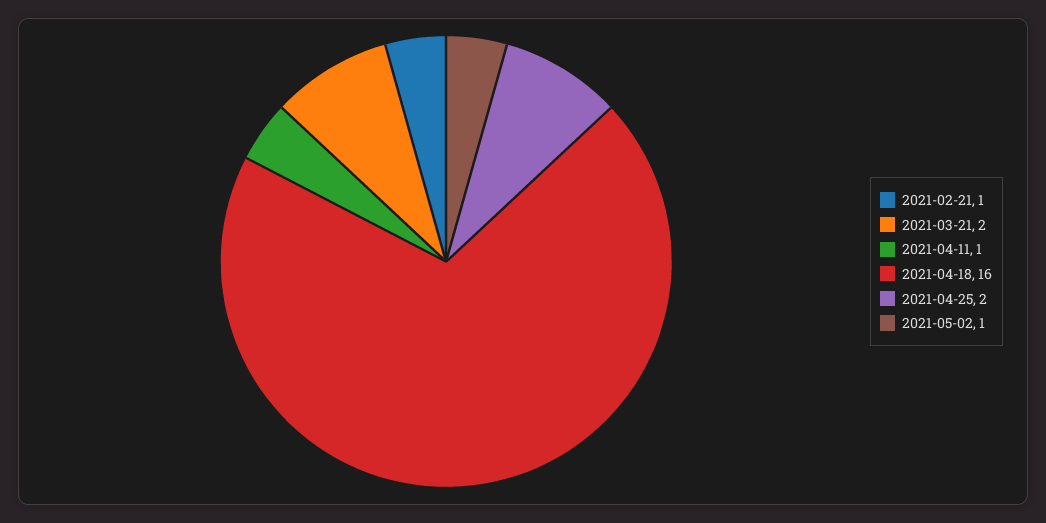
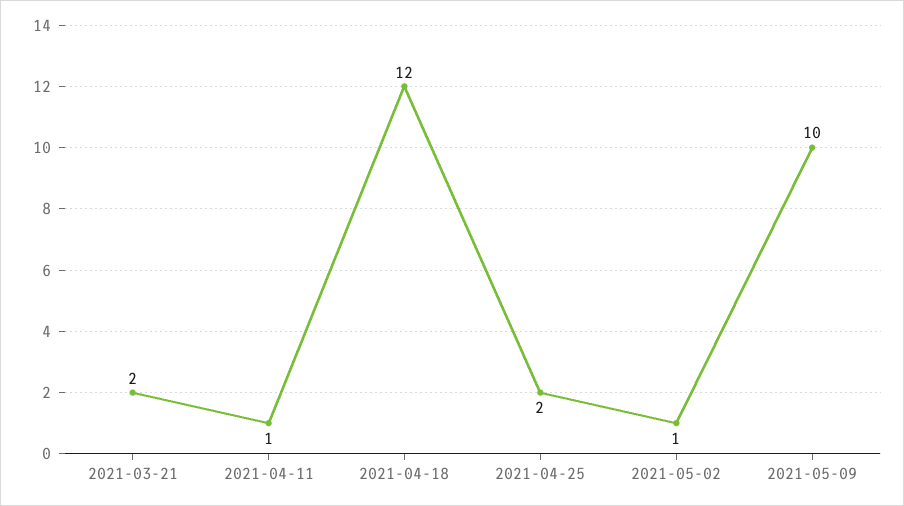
2021-02-21: 1 -> none
2021-04-18: 16 -> 12
2021-05-09: none -> 10

